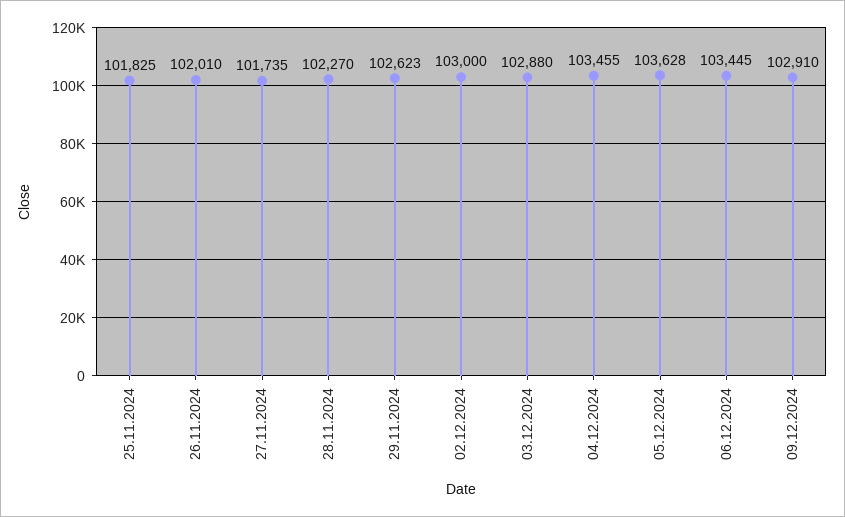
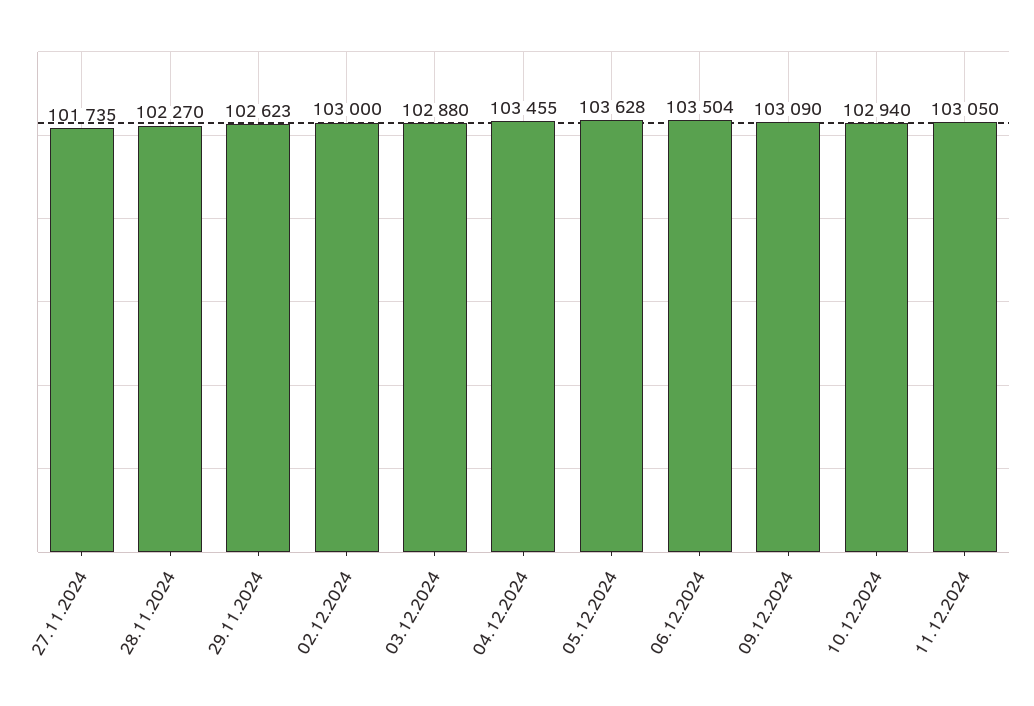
25.11.2024: 101825 -> none
26.11.2024: 102010 -> none
06.12.2024: 103445 -> 103504
09.12.2024: 102910 -> 103090
10.12.2024: none -> 102940
11.12.2024: none -> 103050

